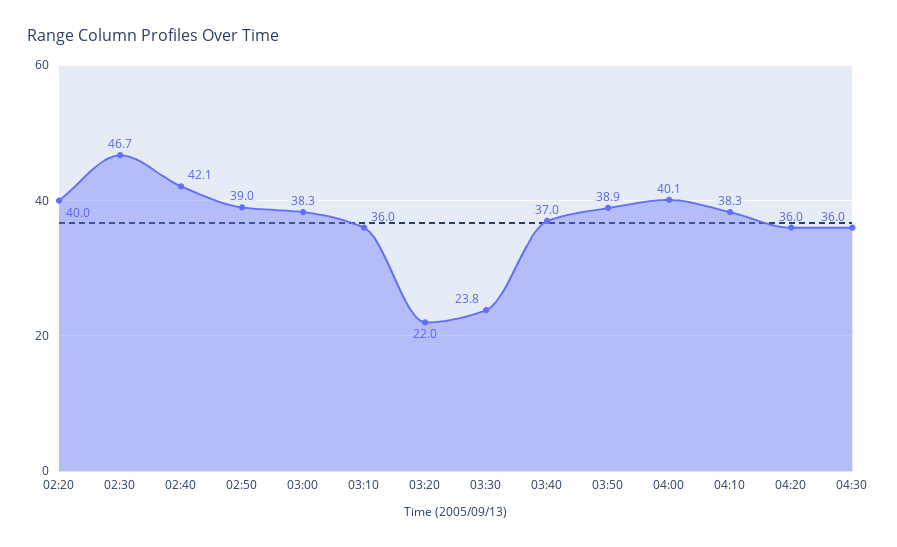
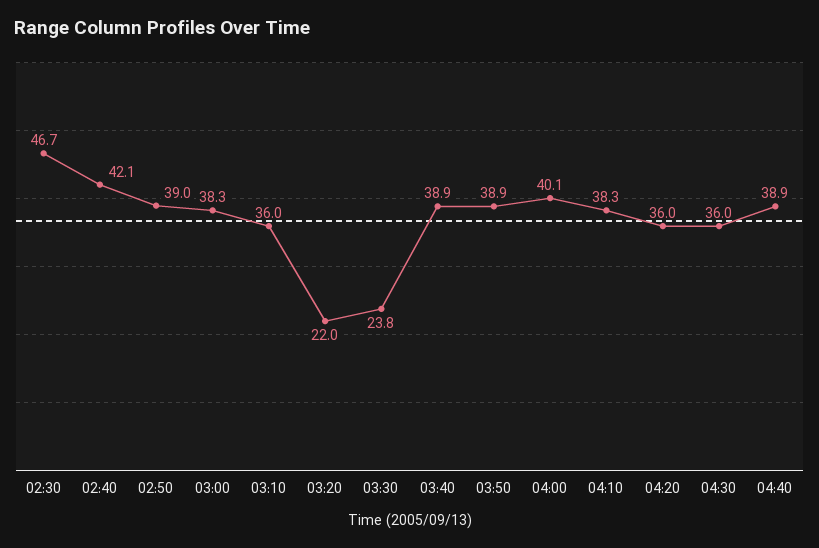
02:20: 40 -> none
03:40: 37 -> 38.9
04:40: none -> 38.9

